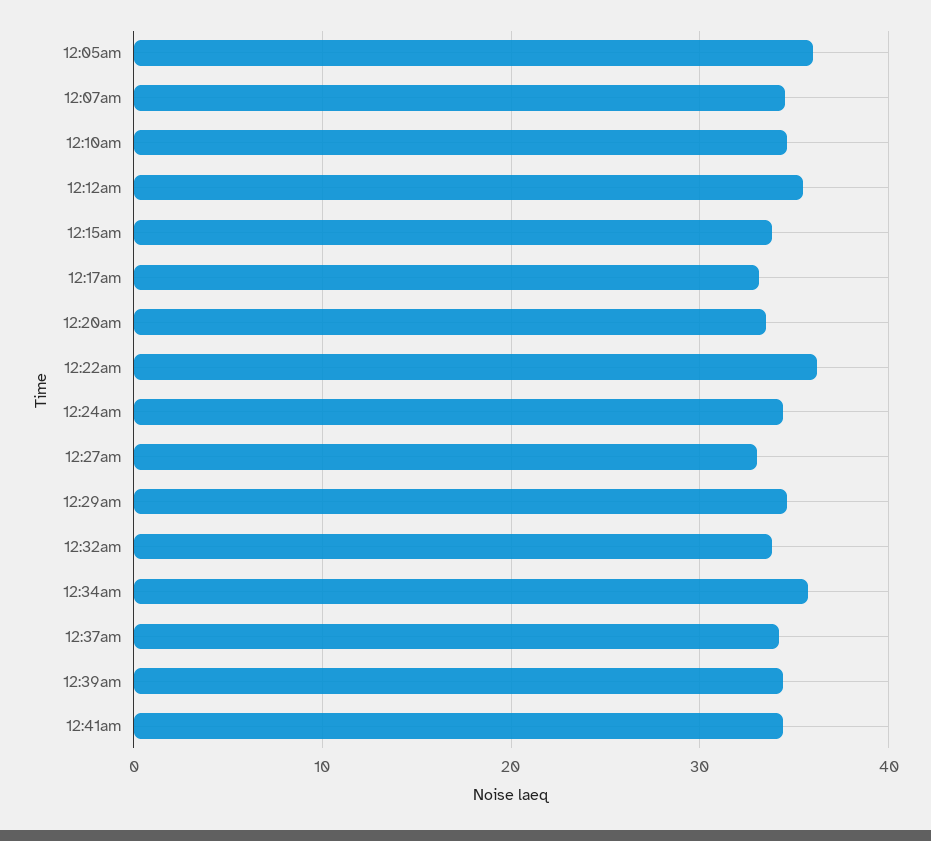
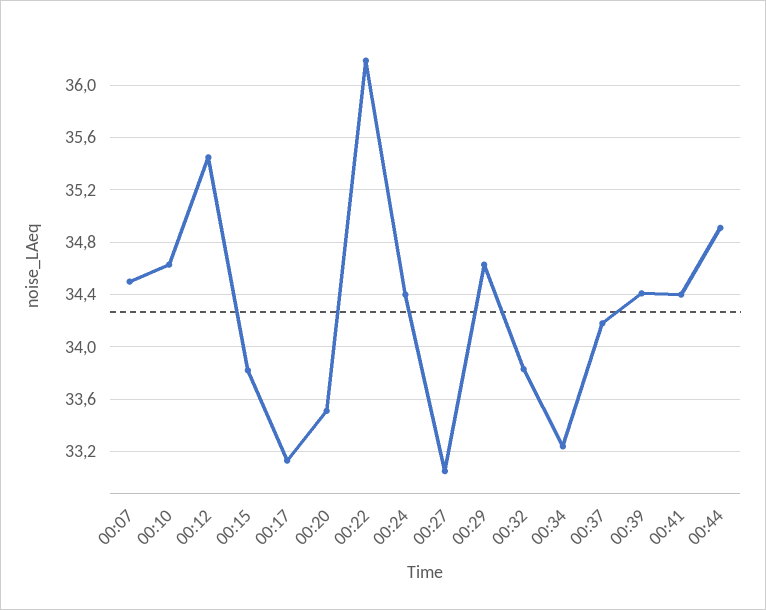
12:05am: 36 -> none
12:34am: 36 -> 33.25
00:44: none -> 34.9

